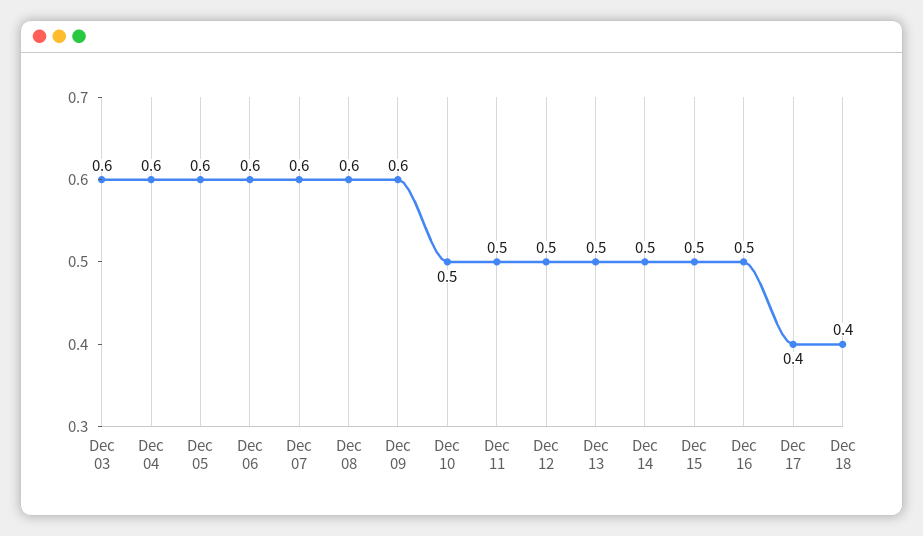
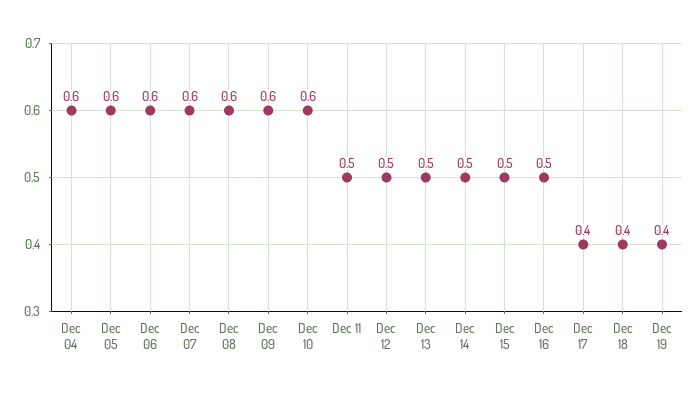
Dec 03: 0.6 -> none
Dec 10: 0.5 -> 0.6
Dec 19: none -> 0.4

